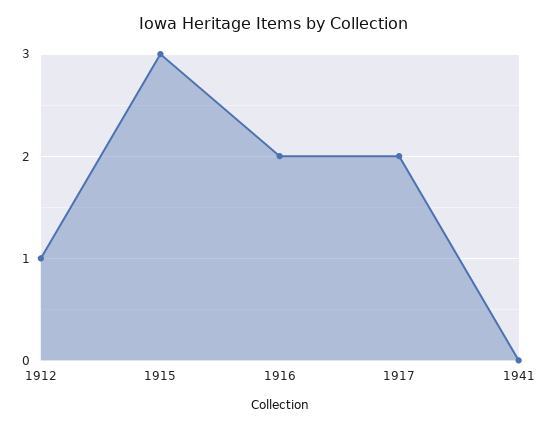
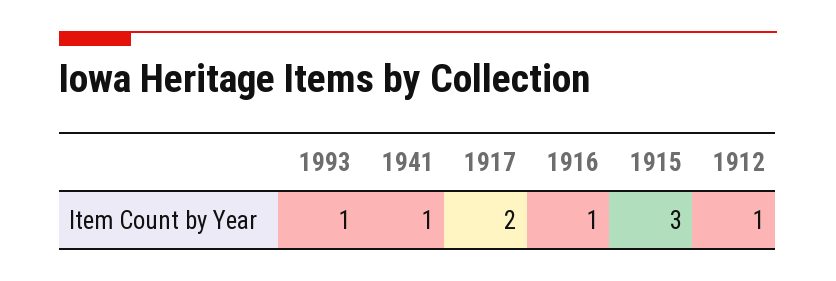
1916: 2 -> 1
1941: 0 -> 1
1993: none -> 1

